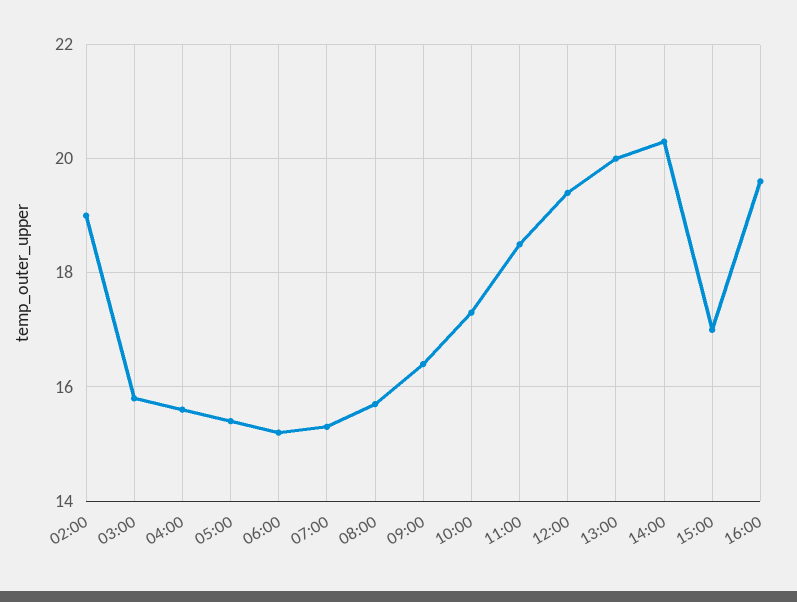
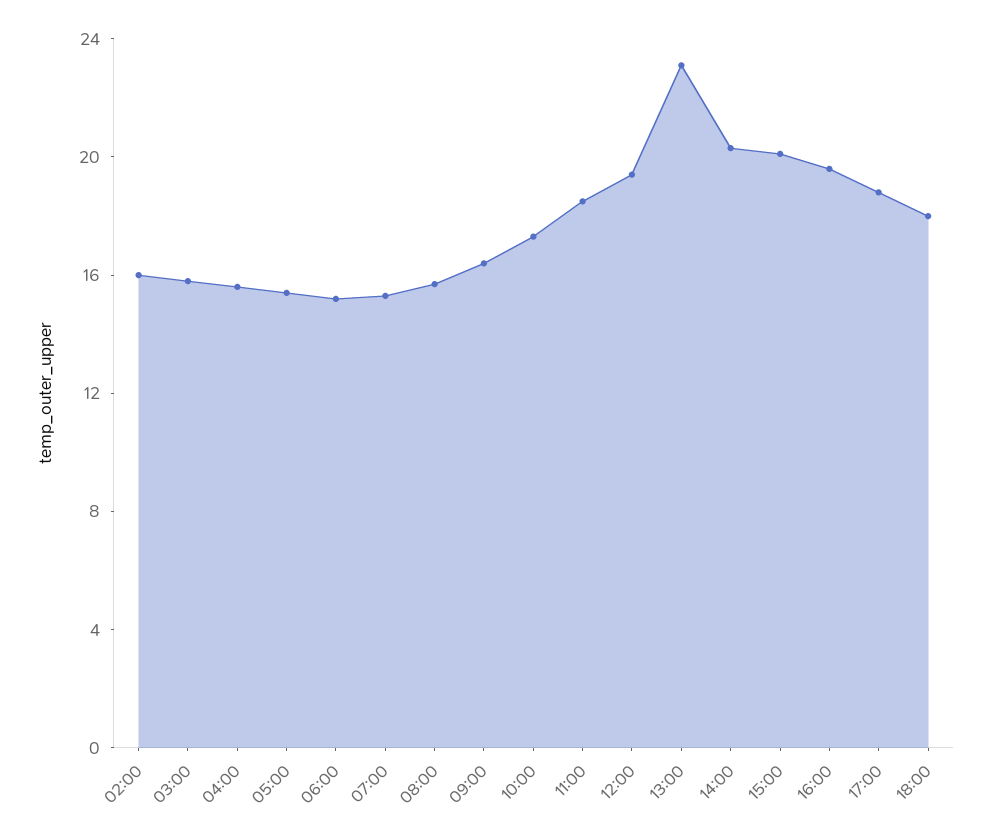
02:00: 19 -> 16
13:00: 20 -> 23
15:00: 17 -> 20
17:00: none -> 19
18:00: none -> 18

